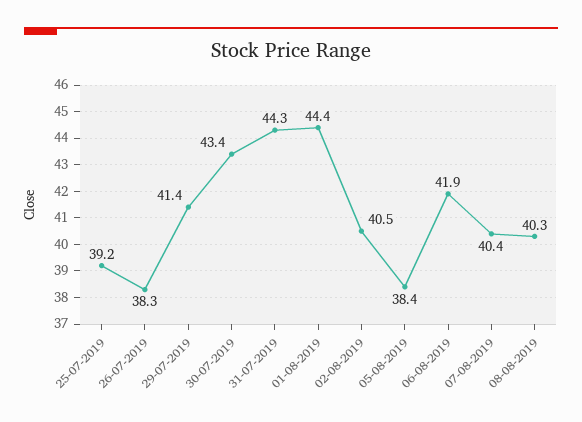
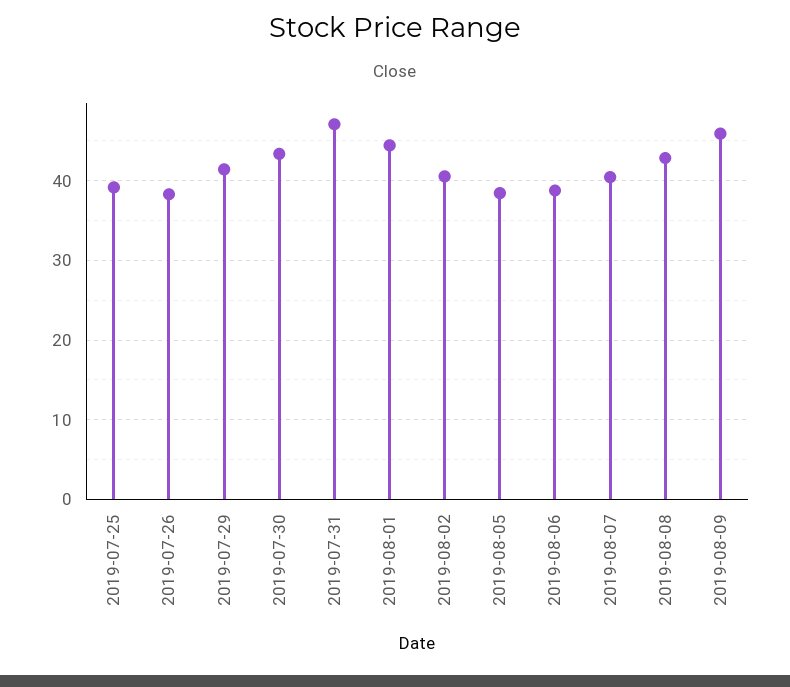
31-07-2019: 44.3 -> 47
06-08-2019: 41.9 -> 39
08-08-2019: 40.3 -> 43
2019-08-09: none -> 46

